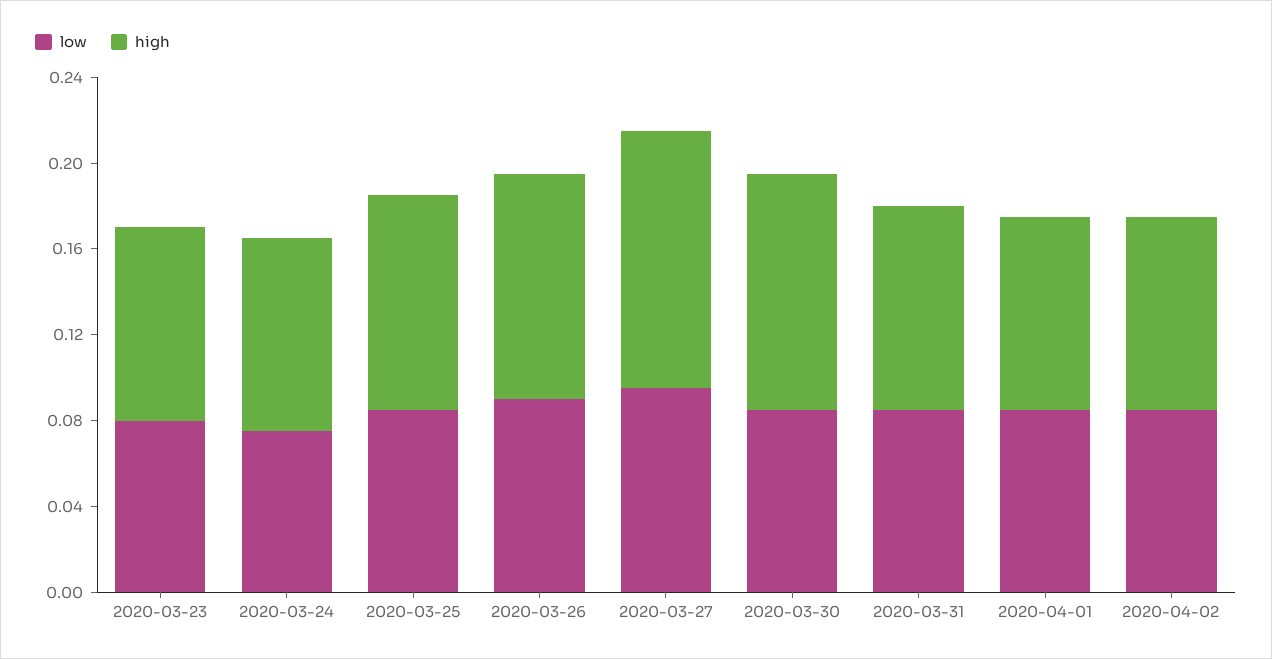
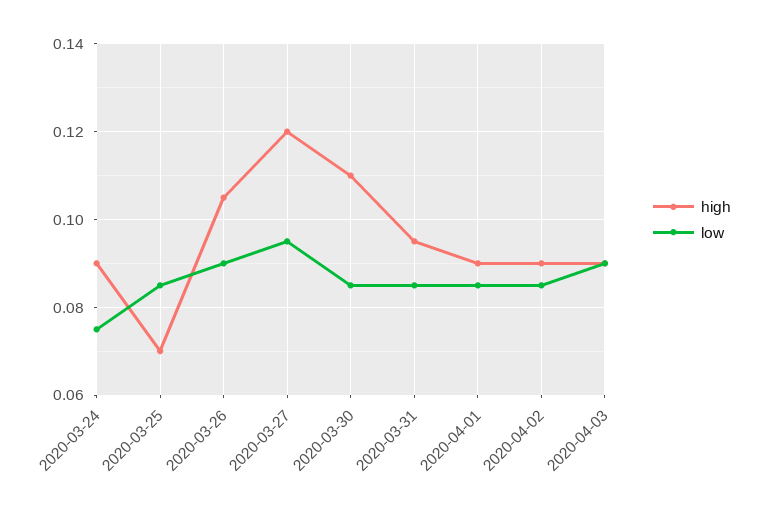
low, 2020-03-23: 0.08 -> none
high, 2020-03-23: 0.09 -> none
high, 2020-03-25: 0.1 -> 0.07
high, 2020-04-03: none -> 0.09
low, 2020-04-03: none -> 0.09

